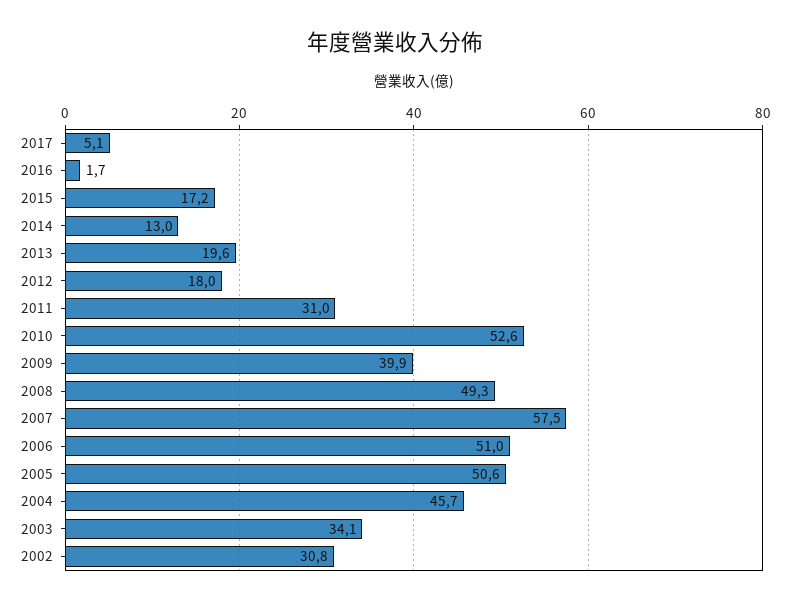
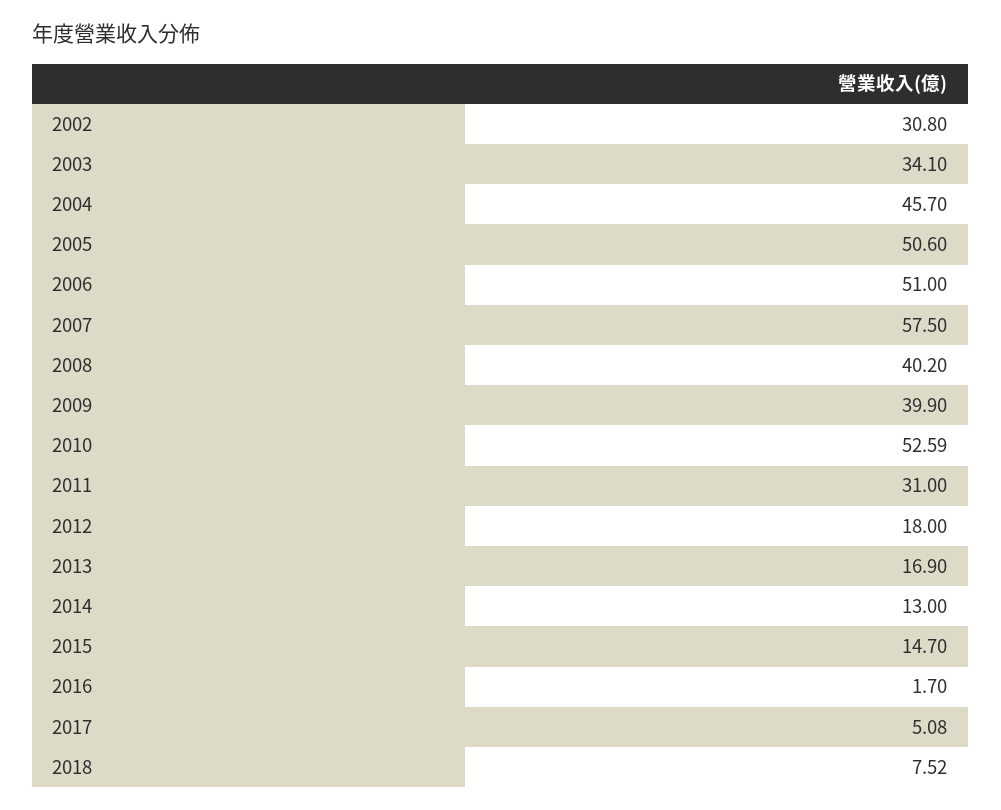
2015: 17.2 -> 14.7
2013: 19.6 -> 16.9
2008: 49.3 -> 40.2
2018: none -> 7.52

